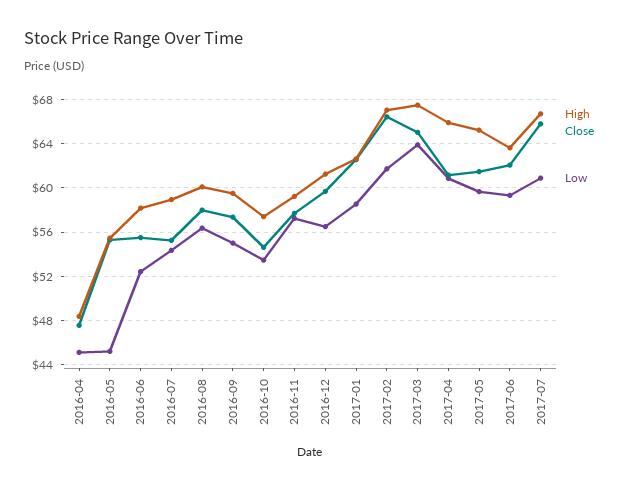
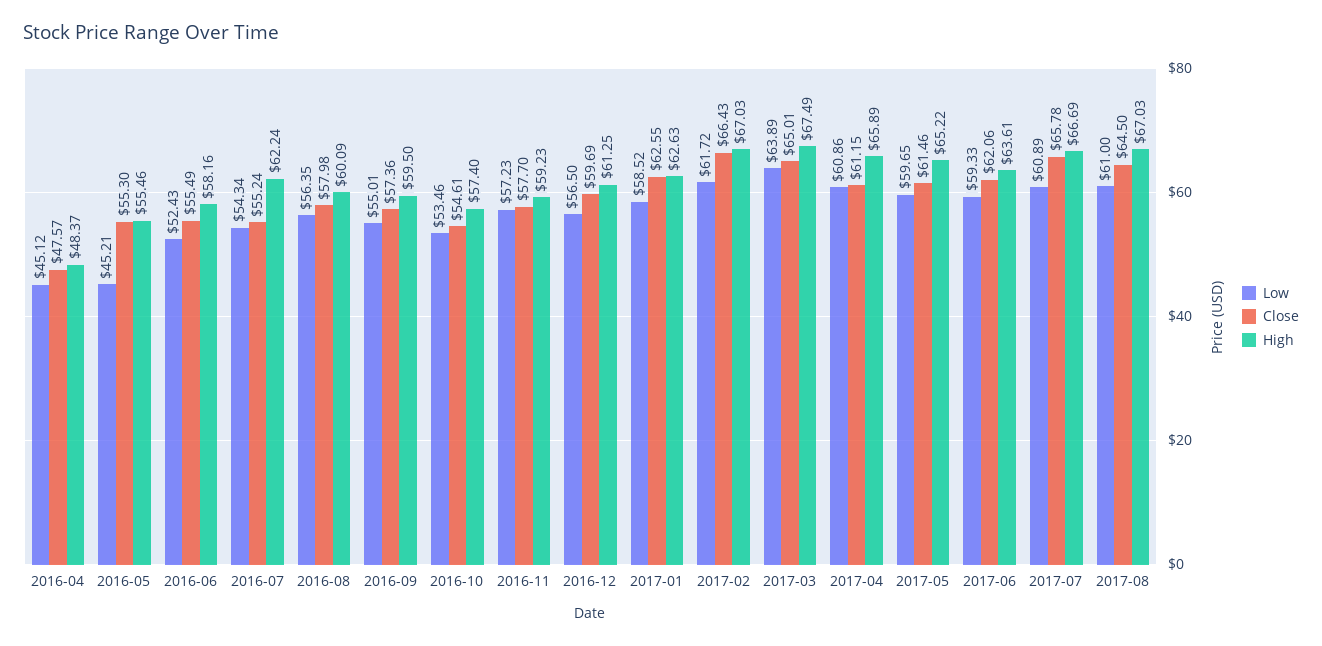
High, 2016-07: 59 -> 62.24
Low, 2017-08: none -> 61
Close, 2017-08: none -> 64.5
High, 2017-08: none -> 67.03

